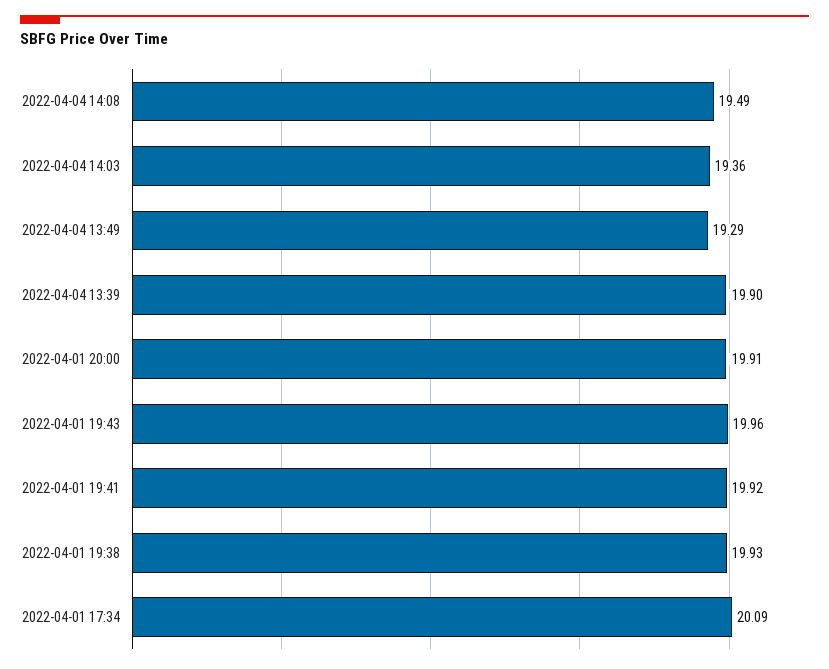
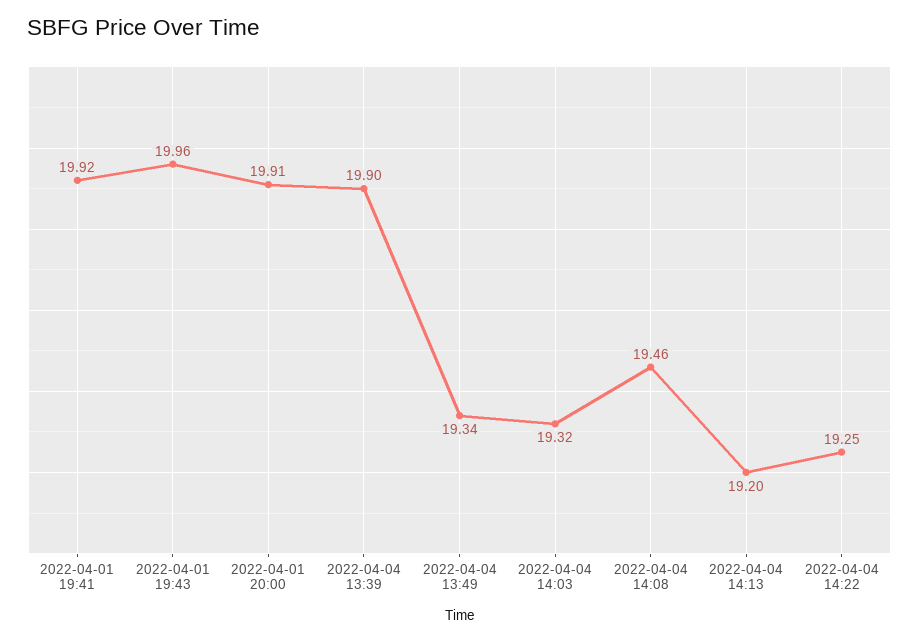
2022-04-04 14:08: 19.49 -> 19.46
2022-04-04 14:03: 19.36 -> 19.32
2022-04-04 13:49: 19.29 -> 19.34
2022-04-01 19:38: 19.93 -> none
2022-04-01 17:34: 20.09 -> none
2022-04-04 14:13: none -> 19.2
2022-04-04 14:22: none -> 19.25

